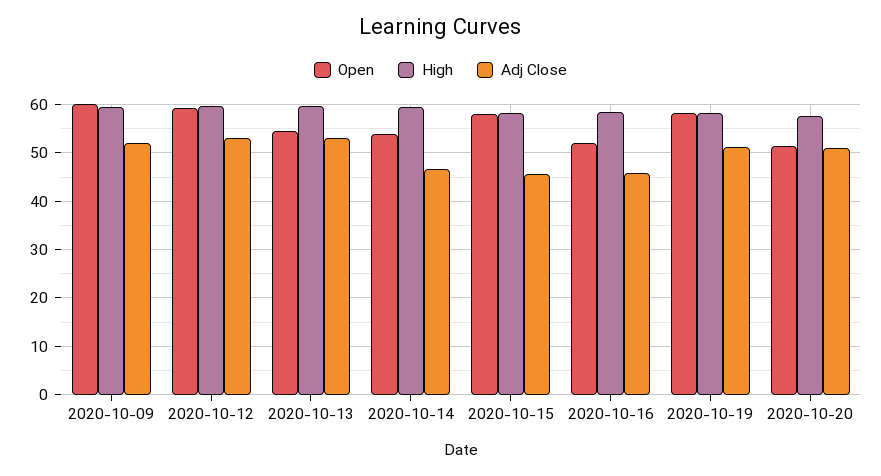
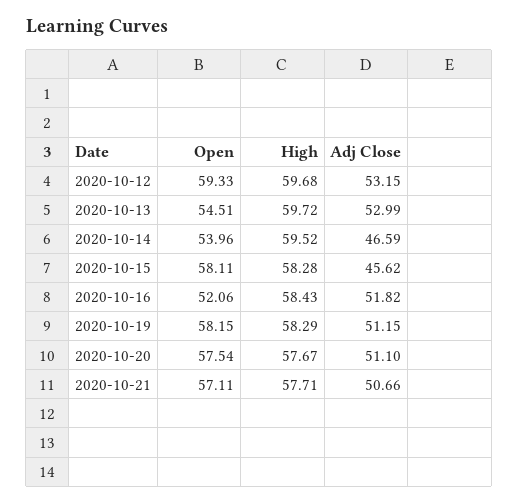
Open, 2020-10-09: 60 -> none
High, 2020-10-09: 60 -> none
Adj Close, 2020-10-09: 52 -> none
Adj Close, 2020-10-16: 46 -> 51.82
Open, 2020-10-20: 52 -> 57.54
Open, 2020-10-21: none -> 57.11
High, 2020-10-21: none -> 57.71
Adj Close, 2020-10-21: none -> 50.66

